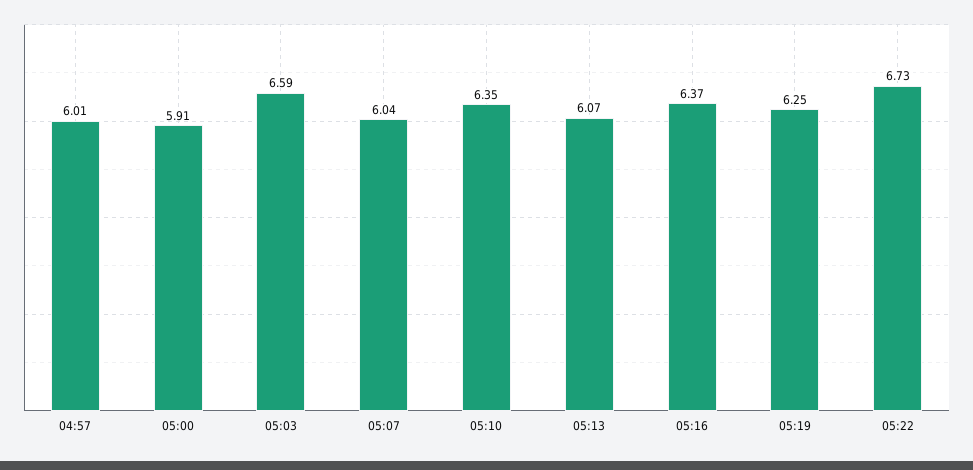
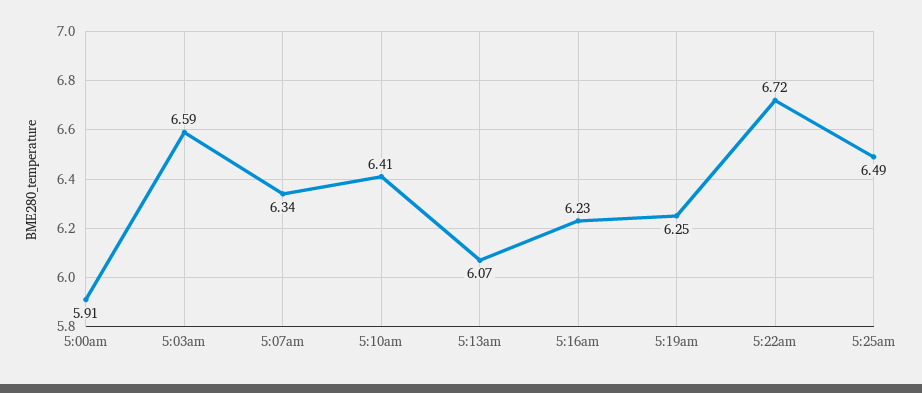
04:57: 6.01 -> none
05:07: 6.04 -> 6.34
05:10: 6.35 -> 6.41
05:16: 6.37 -> 6.23
05:22: 6.73 -> 6.72
5:25am: none -> 6.49

